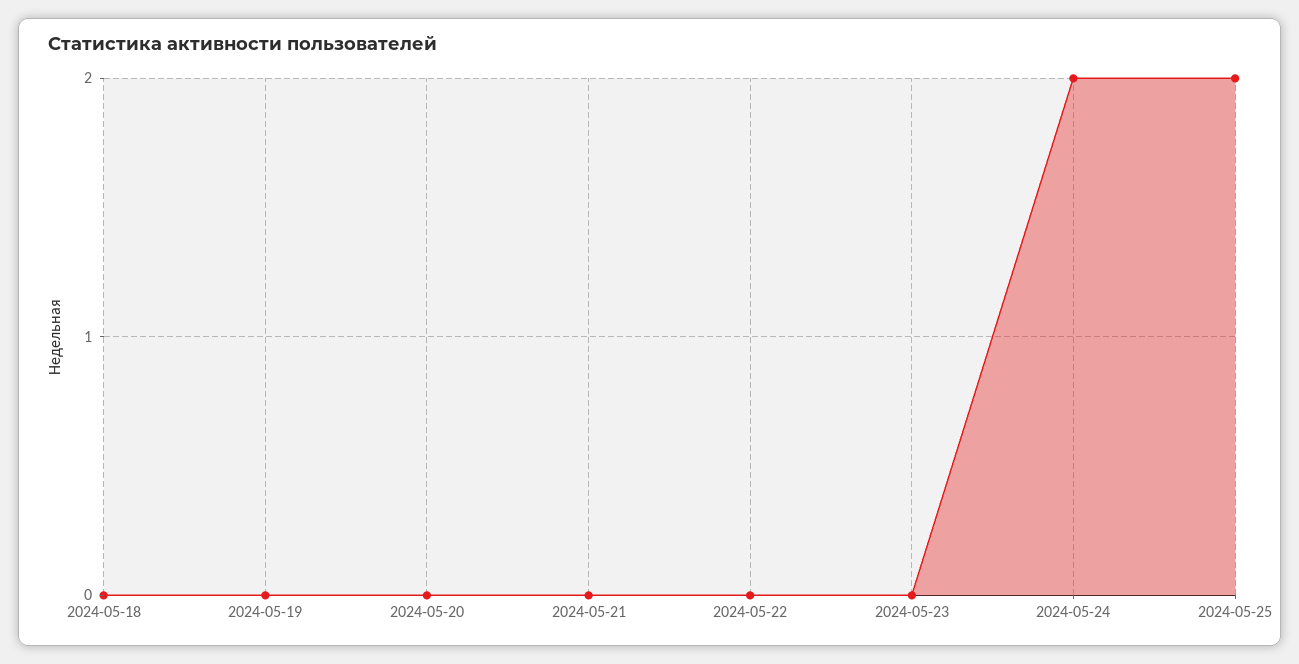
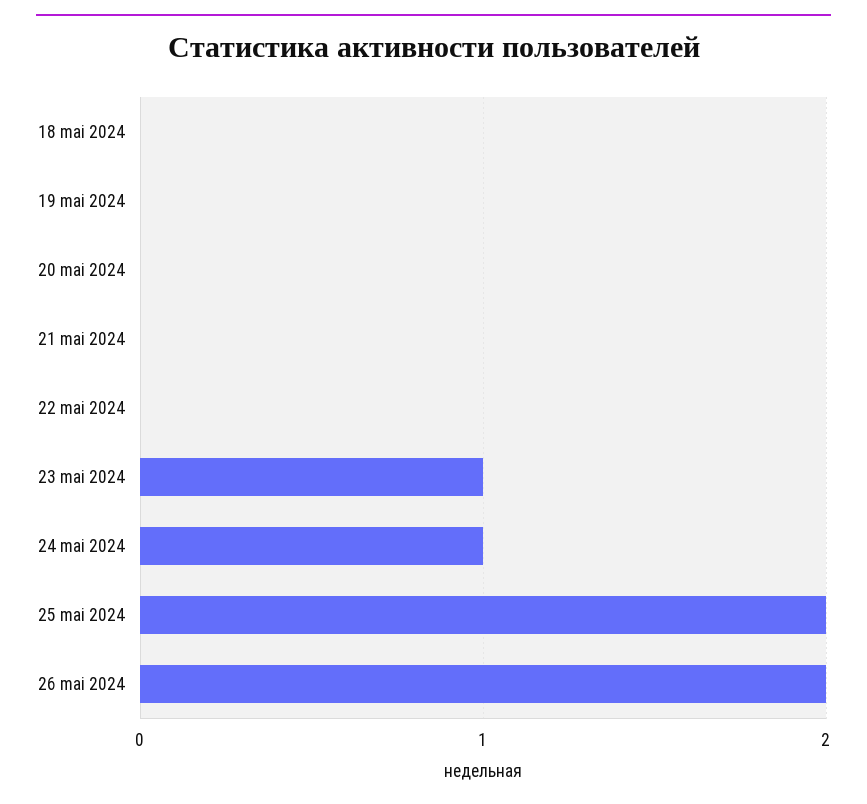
2024-05-23: 0 -> 1
2024-05-24: 2 -> 1
26 mai 2024: none -> 2

